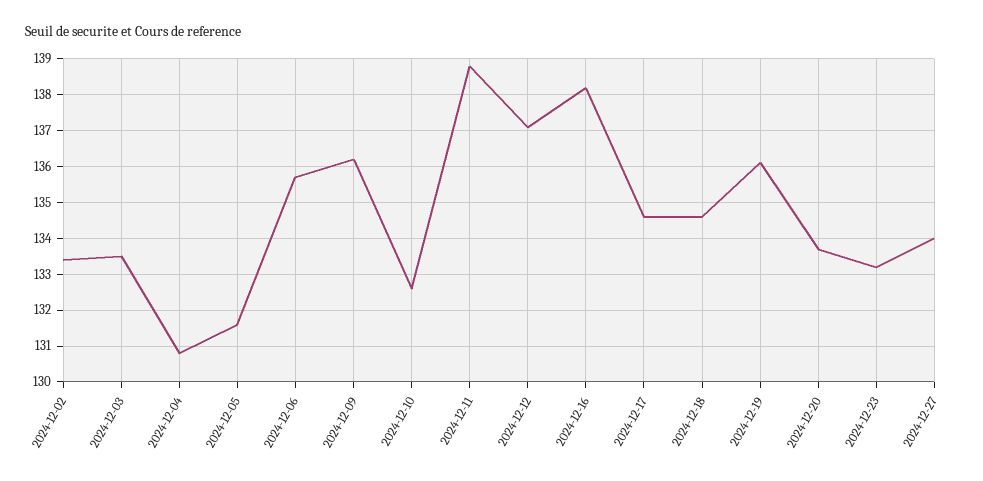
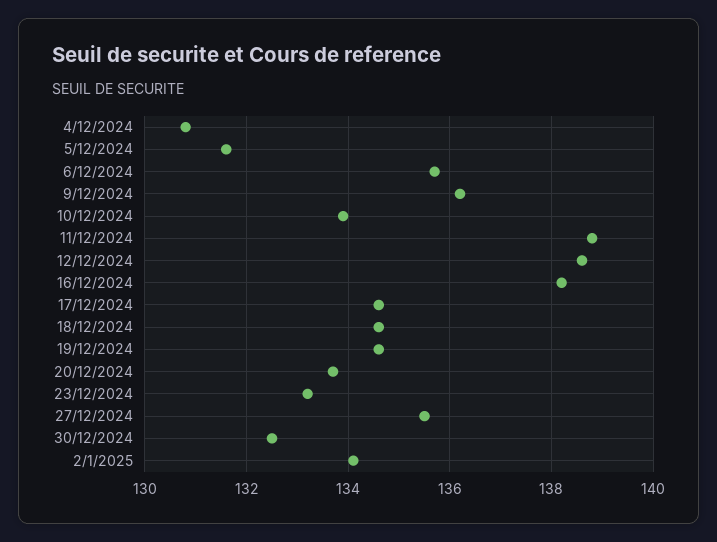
2024-12-02: 133.5 -> none
2024-12-03: 133.5 -> none
2024-12-10: 132.5 -> 134
2024-12-12: 137 -> 138.5
2024-12-19: 136 -> 134.5
2024-12-27: 134 -> 135.5
30/12/2024: none -> 132.5
2/1/2025: none -> 134

